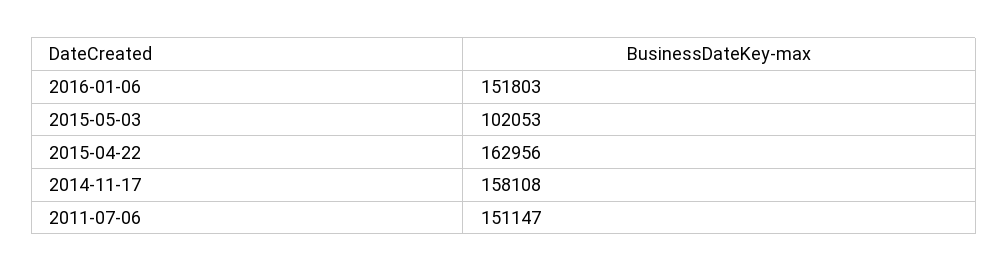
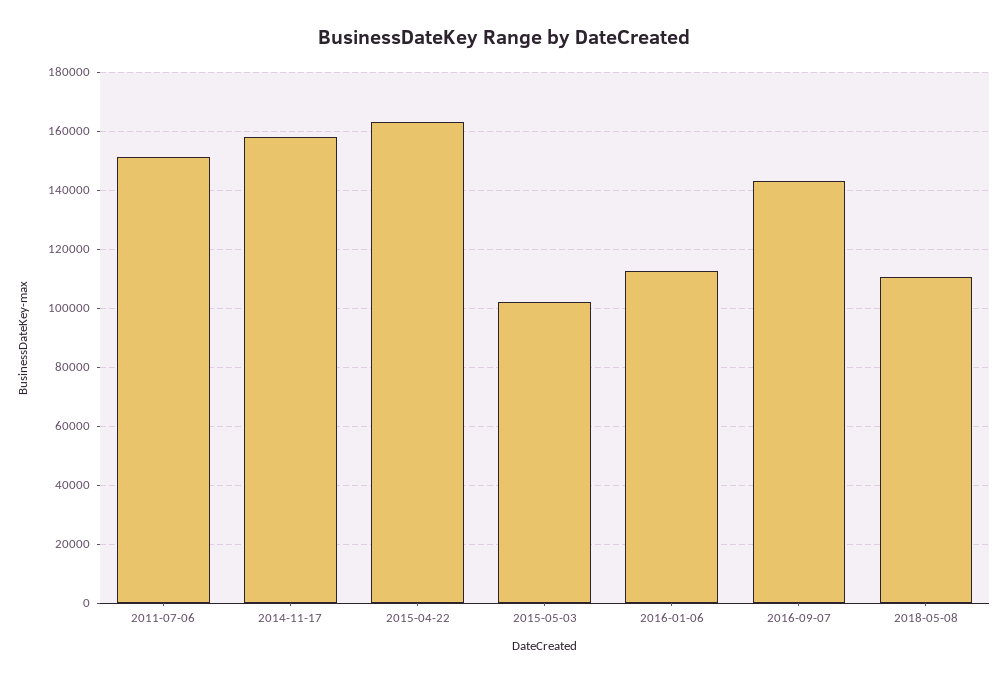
2016-01-06: 151803 -> 112500
2016-09-07: none -> 142500
2018-05-08: none -> 110000

